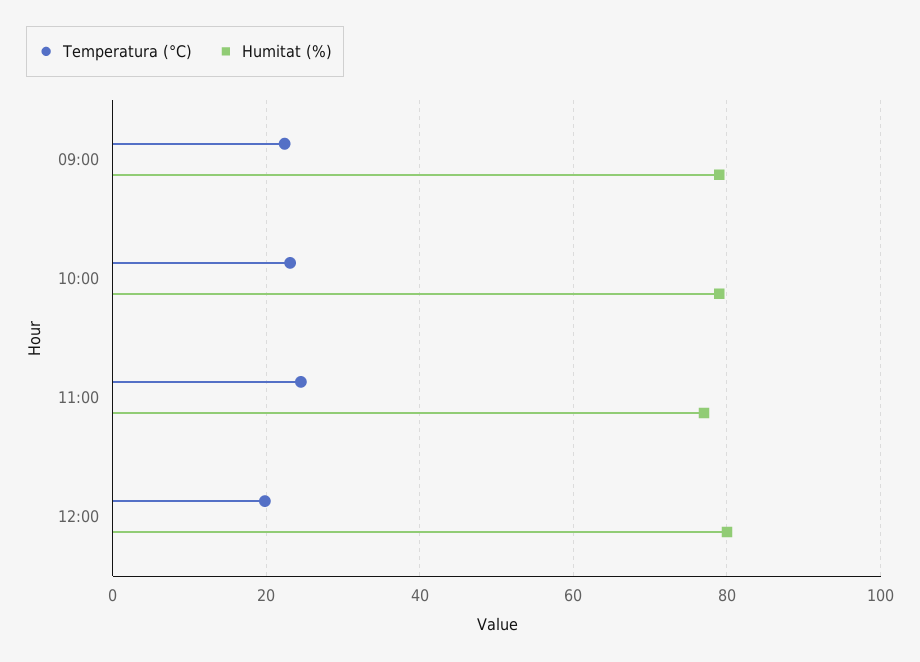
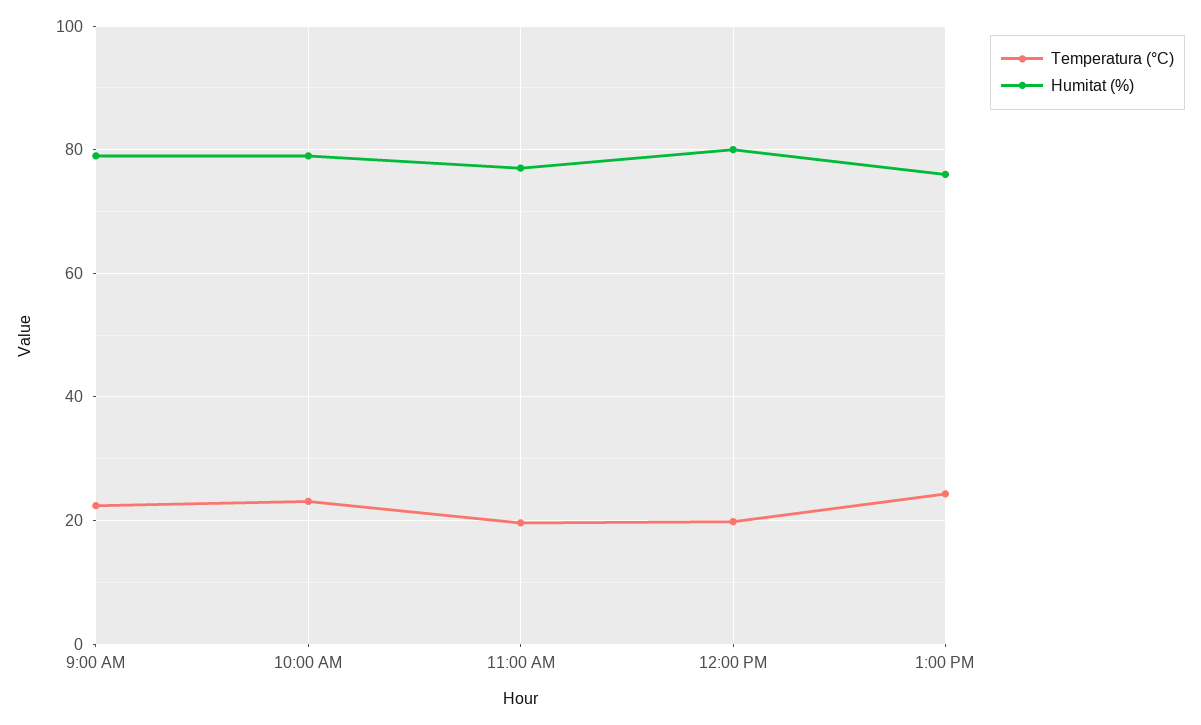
Temperatura (°C), 11:00: 24 -> 20
Temperatura (°C), 1:00 PM: none -> 24
Humitat (%), 1:00 PM: none -> 76

